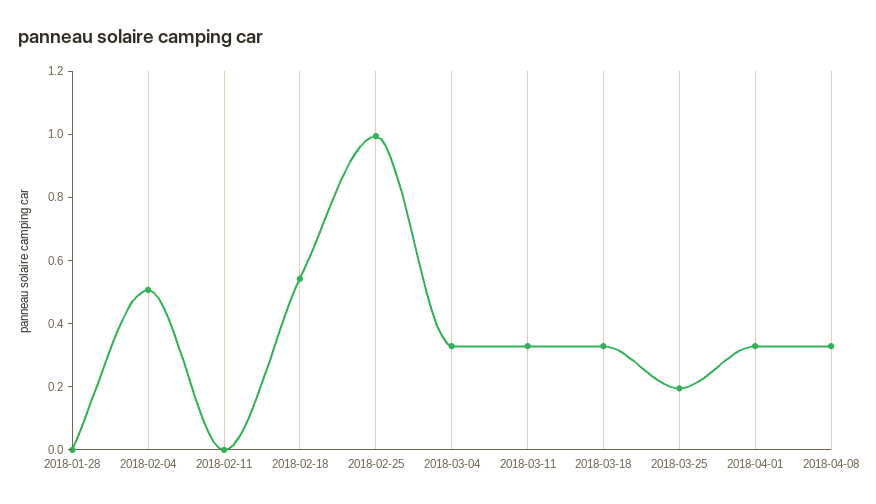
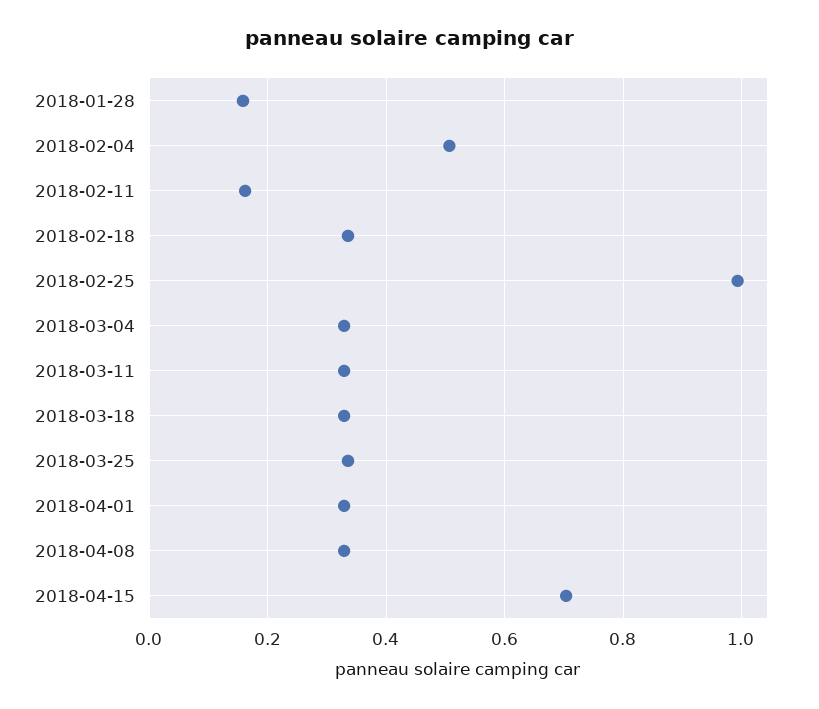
2018-01-28: 0 -> 0.16
2018-02-11: 0 -> 0.16
2018-02-18: 0.55 -> 0.34
2018-03-25: 0.2 -> 0.34
2018-04-15: none -> 0.7

